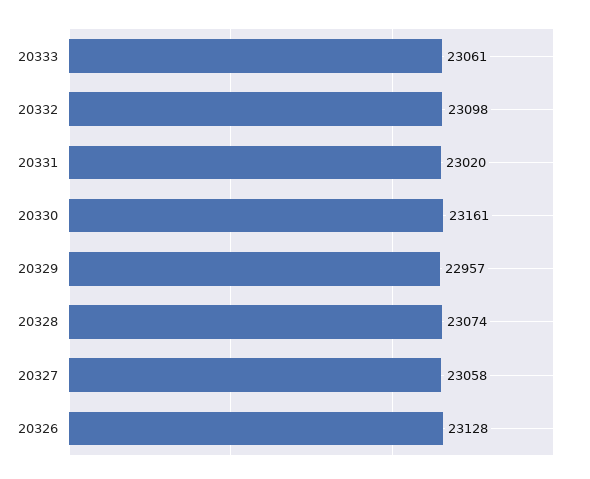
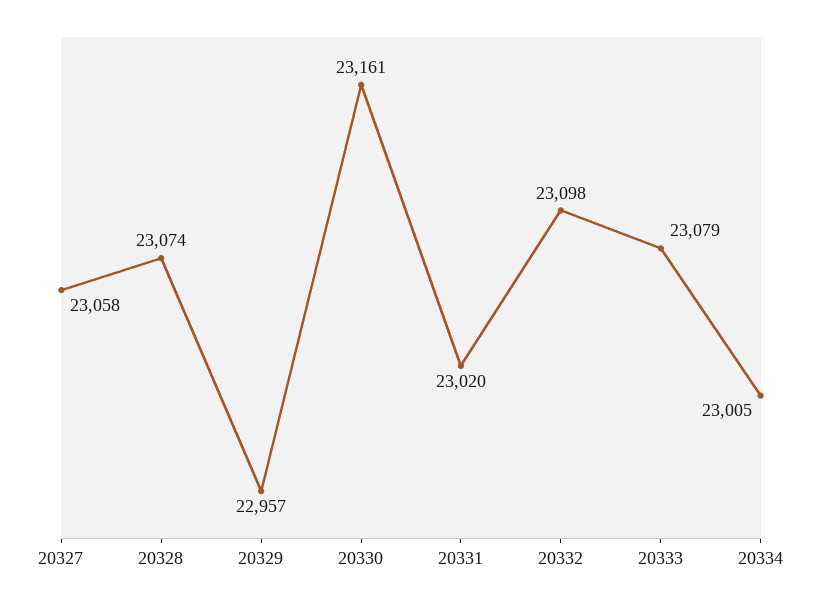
20333: 23061 -> 23079
20326: 23128 -> none
20334: none -> 23005

